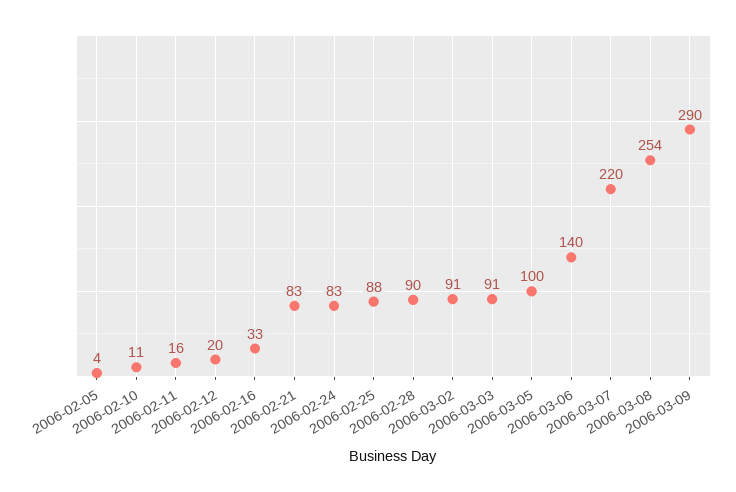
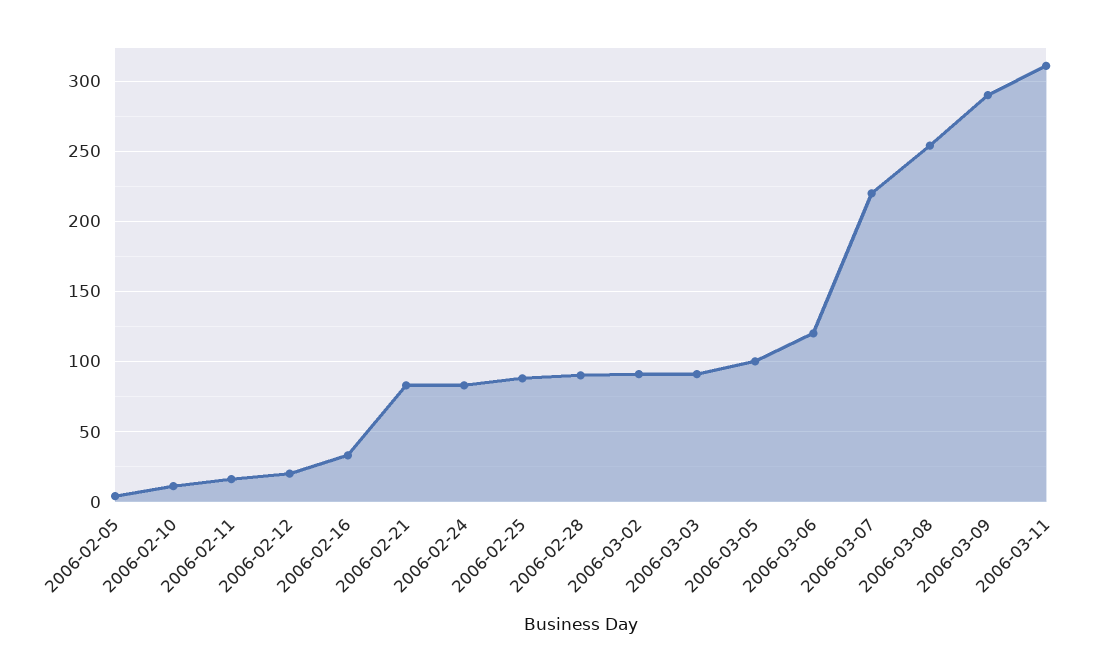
2006-03-06: 140 -> 120
2006-03-11: none -> 310

